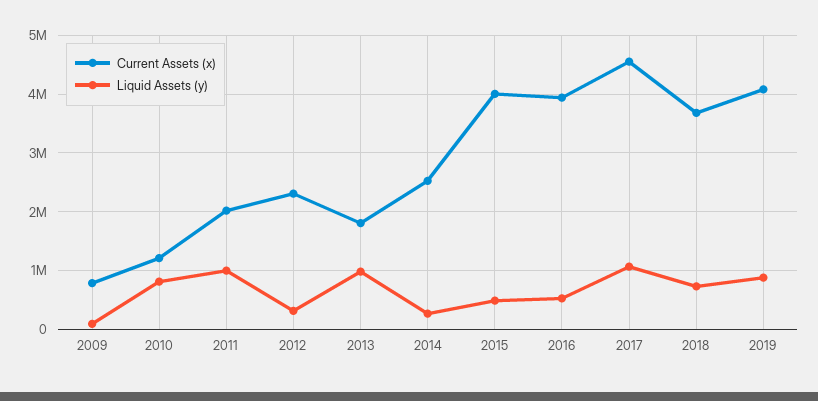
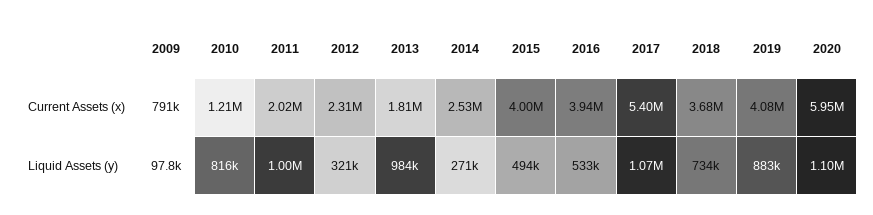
Current Assets (x), 2017: 4600000 -> 5400000
Current Assets (x), 2020: none -> 5950000
Liquid Assets (y), 2020: none -> 1100000

